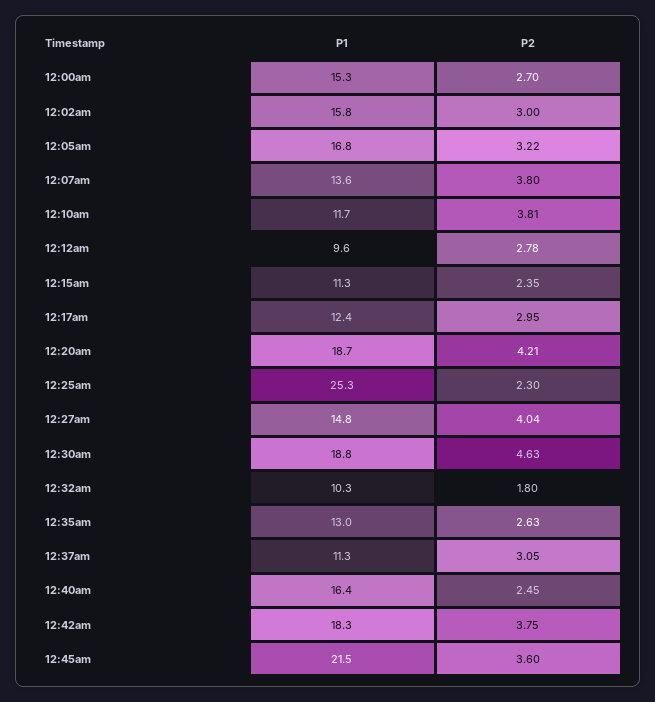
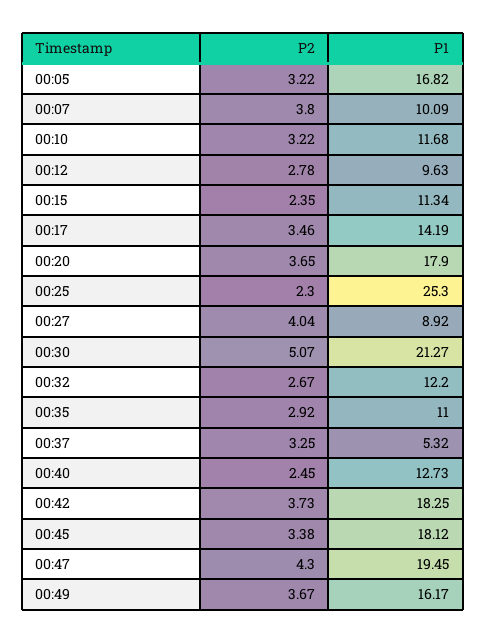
P1, 12:00am: 15.3 -> none
P2, 12:00am: 2.7 -> none
P1, 12:02am: 15.8 -> none
P2, 12:02am: 3 -> none
P1, 12:07am: 13.6 -> 10.09
P2, 12:10am: 3.81 -> 3.22
P1, 12:17am: 12.4 -> 14.19
P2, 12:17am: 2.95 -> 3.46
P1, 12:20am: 18.7 -> 17.9
P2, 12:20am: 4.21 -> 3.65
P1, 12:27am: 14.8 -> 8.92
P1, 12:30am: 18.8 -> 21.27
P2, 12:30am: 4.63 -> 5.07
P1, 12:32am: 10.3 -> 12.2
P2, 12:32am: 1.8 -> 2.67
P1, 12:35am: 13 -> 11
P2, 12:35am: 2.63 -> 2.92
P1, 12:37am: 11.3 -> 5.32
P2, 12:37am: 3.05 -> 3.25
P1, 12:40am: 16.4 -> 12.73
P2, 12:42am: 3.75 -> 3.73
P1, 12:45am: 21.5 -> 18.12
P2, 12:45am: 3.6 -> 3.38
P2, 00:47: none -> 4.3
P1, 00:47: none -> 19.45
P2, 00:49: none -> 3.67
P1, 00:49: none -> 16.17

